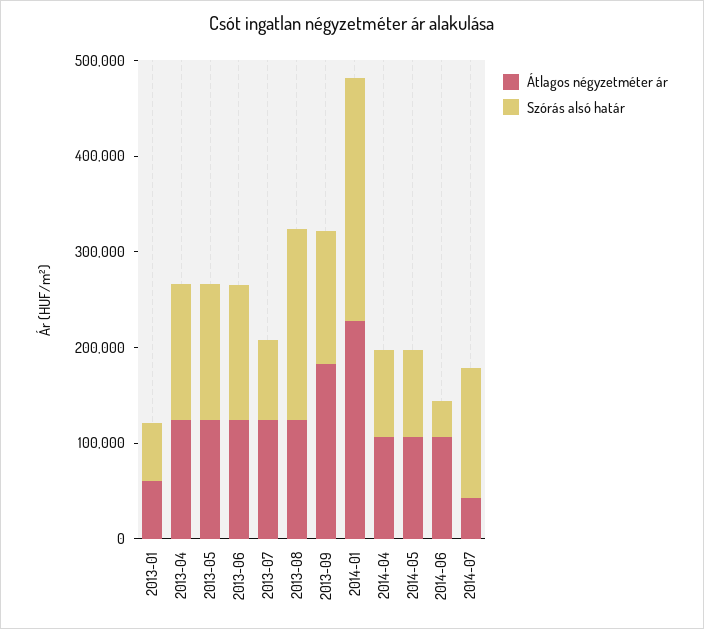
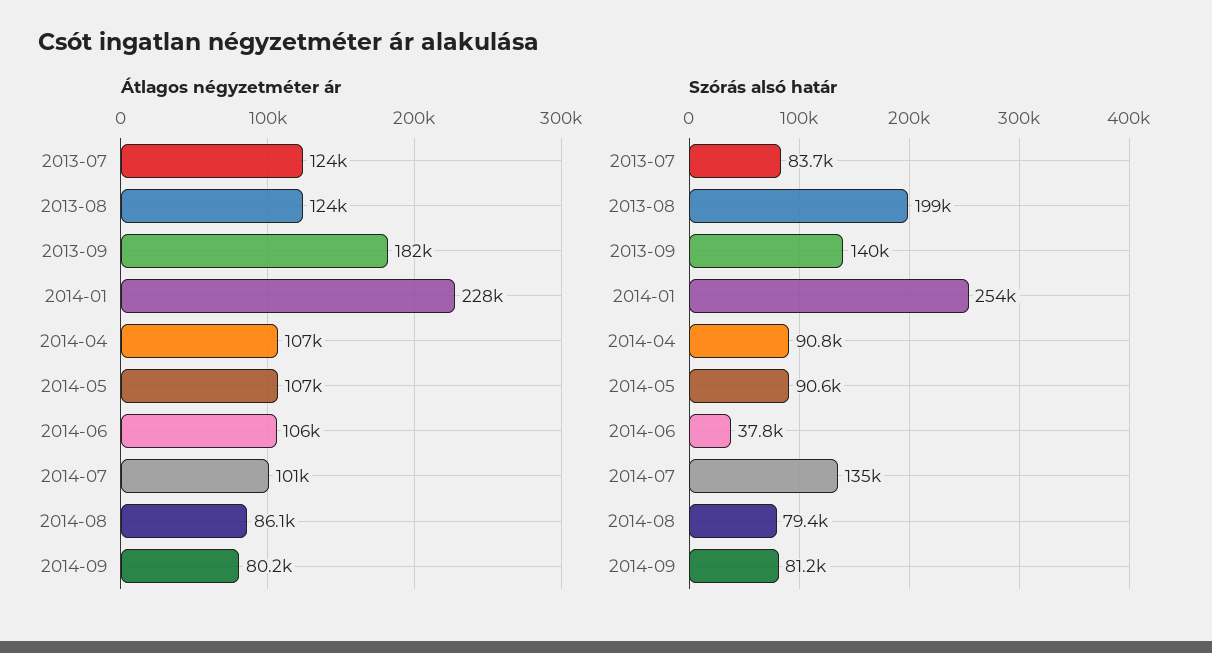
Átlagos négyzetméter ár, 2013-01: 60000 -> none
Szórás alsó határ, 2013-01: 60000 -> none
Átlagos négyzetméter ár, 2013-04: 120000 -> none
Szórás alsó határ, 2013-04: 140000 -> none
Átlagos négyzetméter ár, 2013-05: 120000 -> none
Szórás alsó határ, 2013-05: 140000 -> none
Átlagos négyzetméter ár, 2013-06: 120000 -> none
Szórás alsó határ, 2013-06: 140000 -> none
Átlagos négyzetméter ár, 2014-07: 40000 -> 101000
Átlagos négyzetméter ár, 2014-08: none -> 86100
Átlagos négyzetméter ár, 2014-09: none -> 80200
Szórás alsó határ, 2014-08: none -> 79400
Szórás alsó határ, 2014-09: none -> 81200

